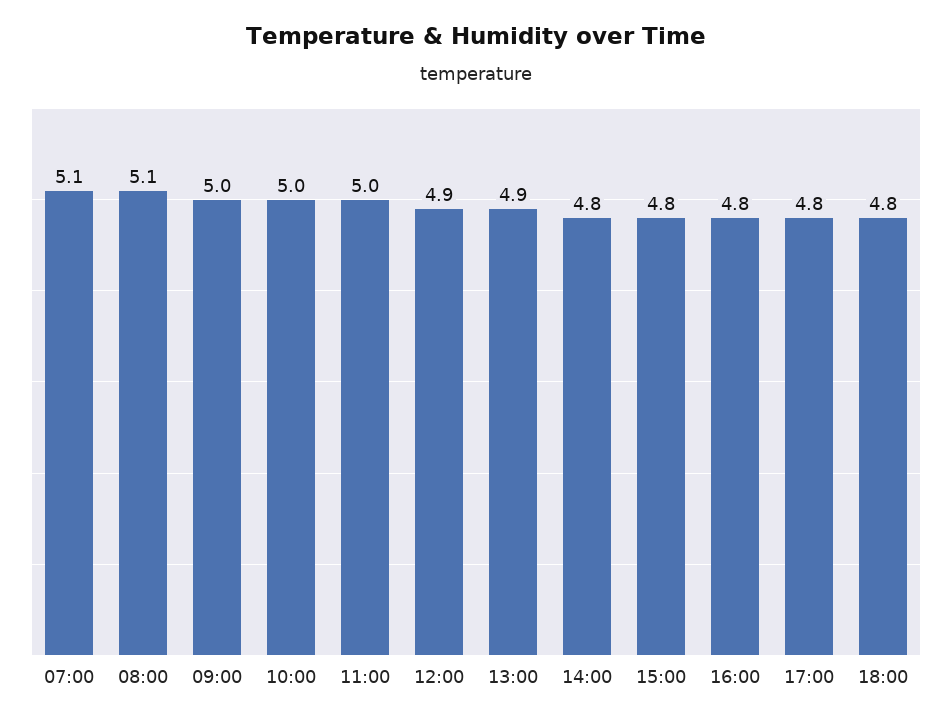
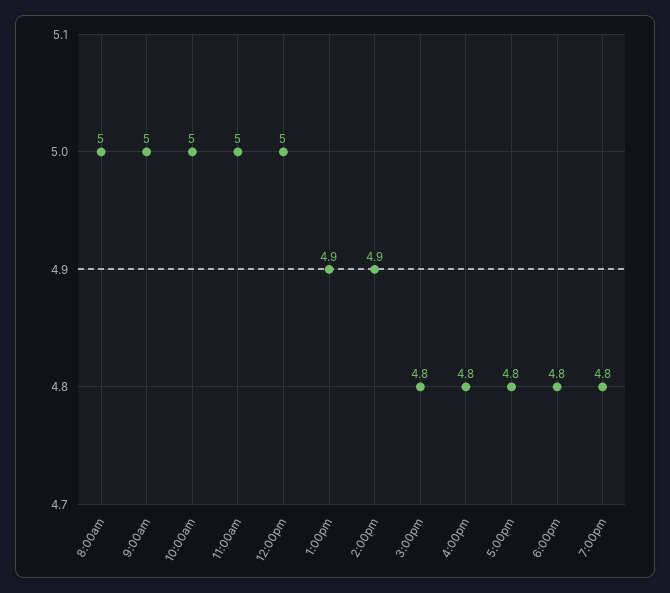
07:00: 5.1 -> none
08:00: 5.1 -> 5
12:00: 4.9 -> 5
14:00: 4.8 -> 4.9
7:00pm: none -> 4.8

